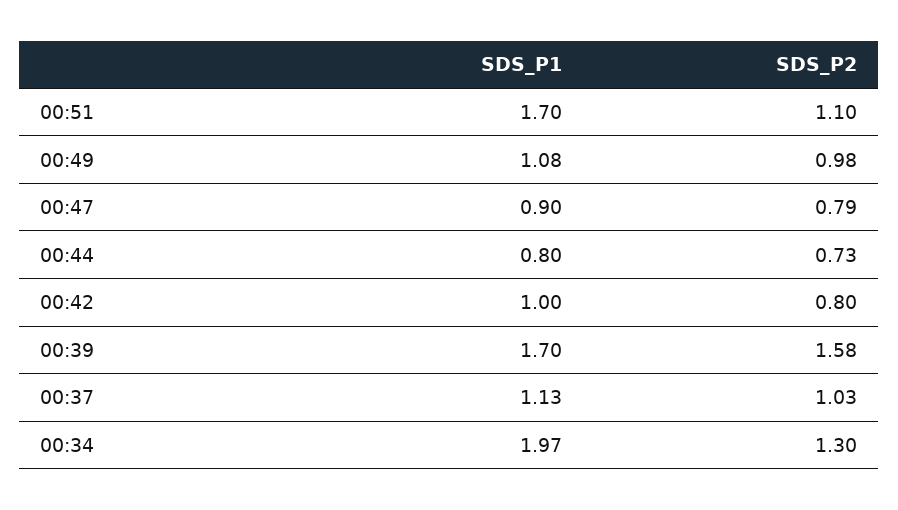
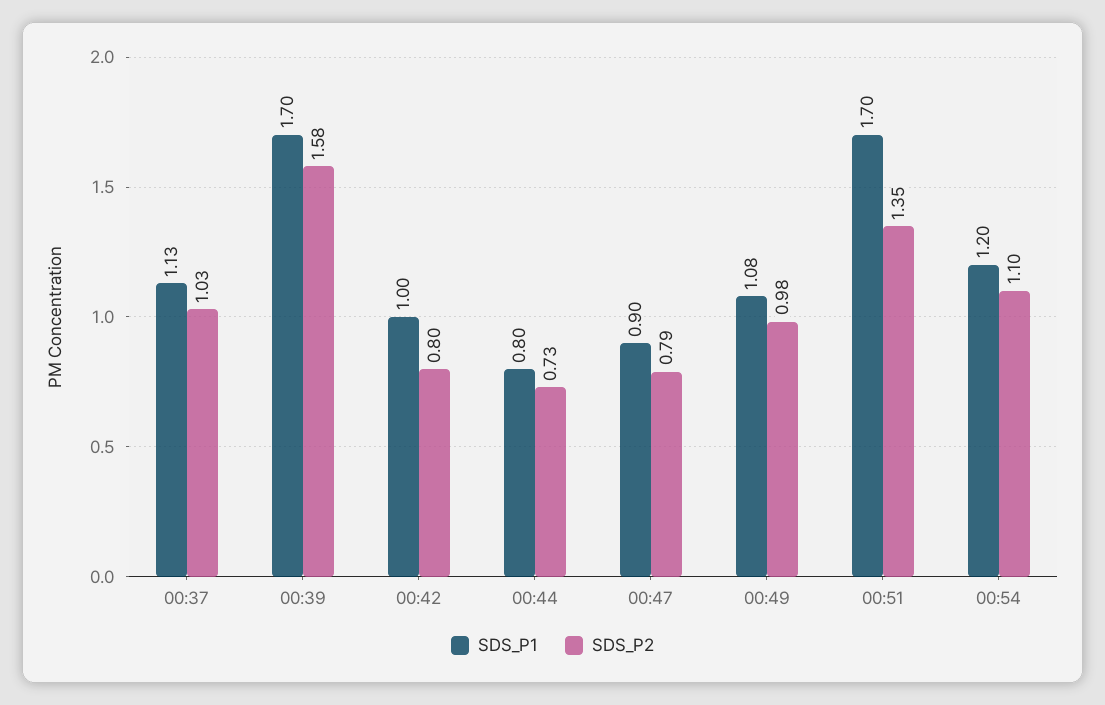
SDS_P2, 00:51: 1.1 -> 1.35
SDS_P1, 00:34: 1.97 -> none
SDS_P2, 00:34: 1.3 -> none
SDS_P1, 00:54: none -> 1.2
SDS_P2, 00:54: none -> 1.1

